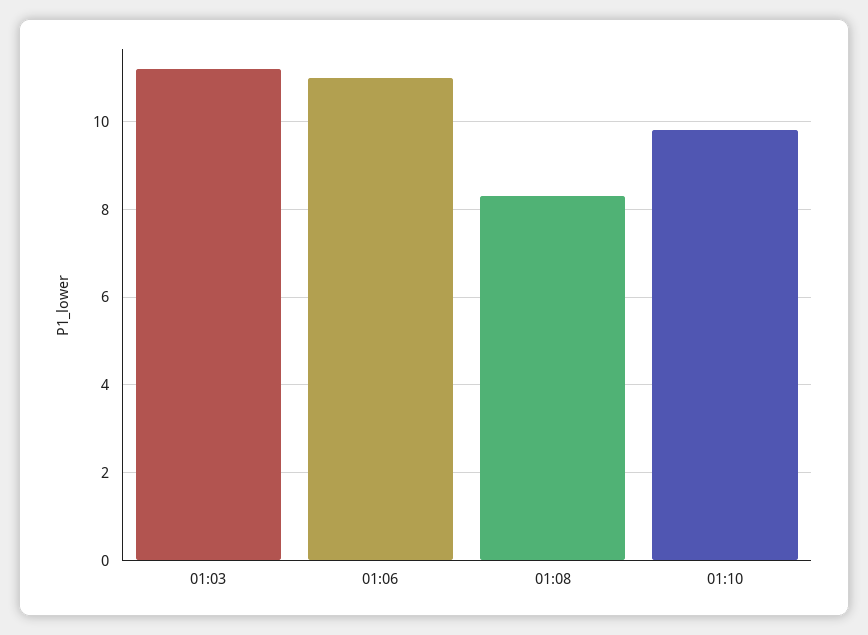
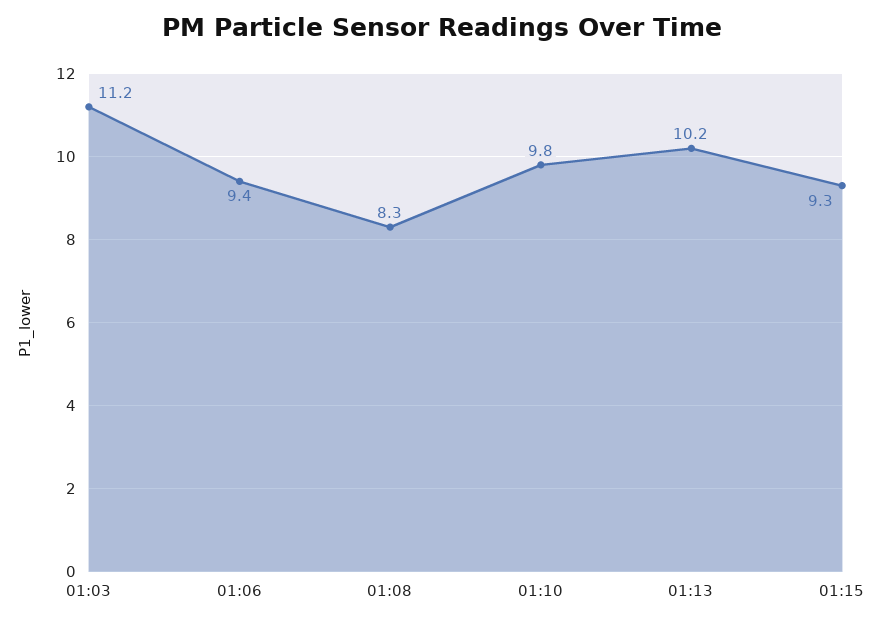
01:06: 11 -> 9.4
01:13: none -> 10.2
01:15: none -> 9.3

